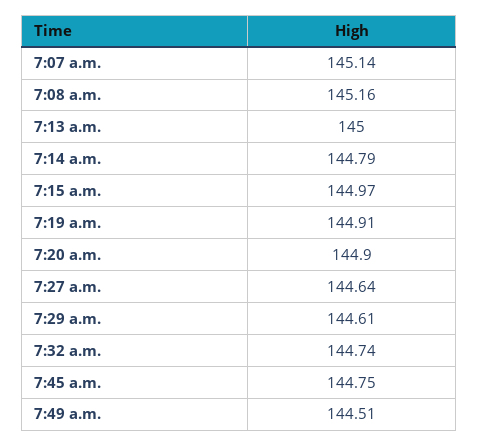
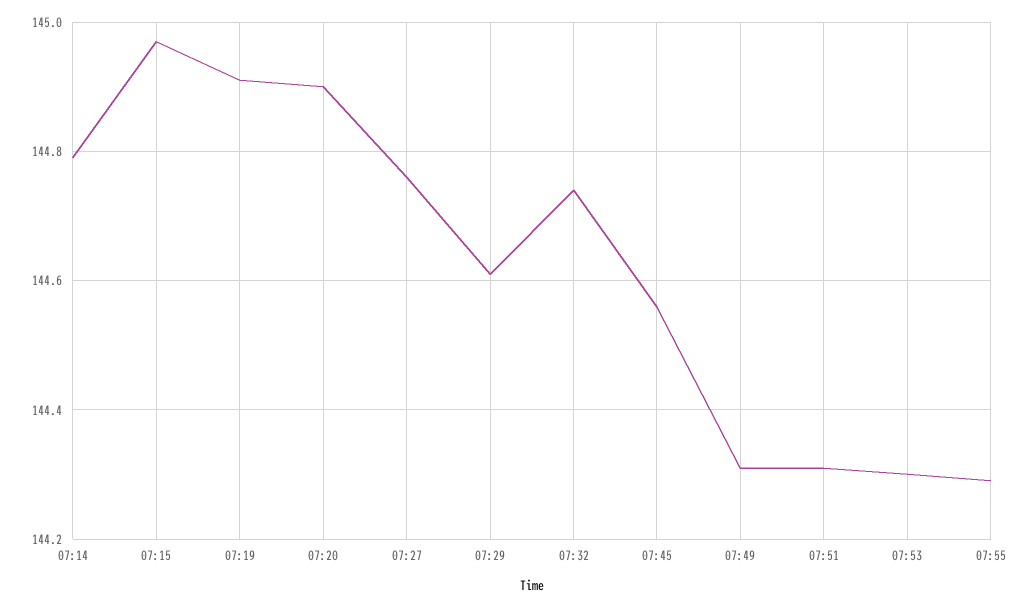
7:07 a.m.: 145.14 -> none
7:08 a.m.: 145.16 -> none
7:13 a.m.: 145 -> none
7:27 a.m.: 144.64 -> 144.75
7:45 a.m.: 144.75 -> 144.55
7:49 a.m.: 144.51 -> 144.3
07:51: none -> 144.3
07:53: none -> 144.3
07:55: none -> 144.3

